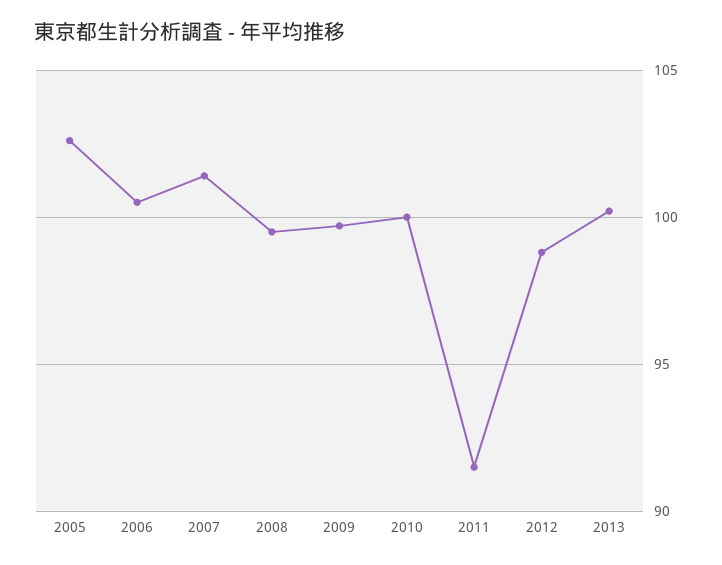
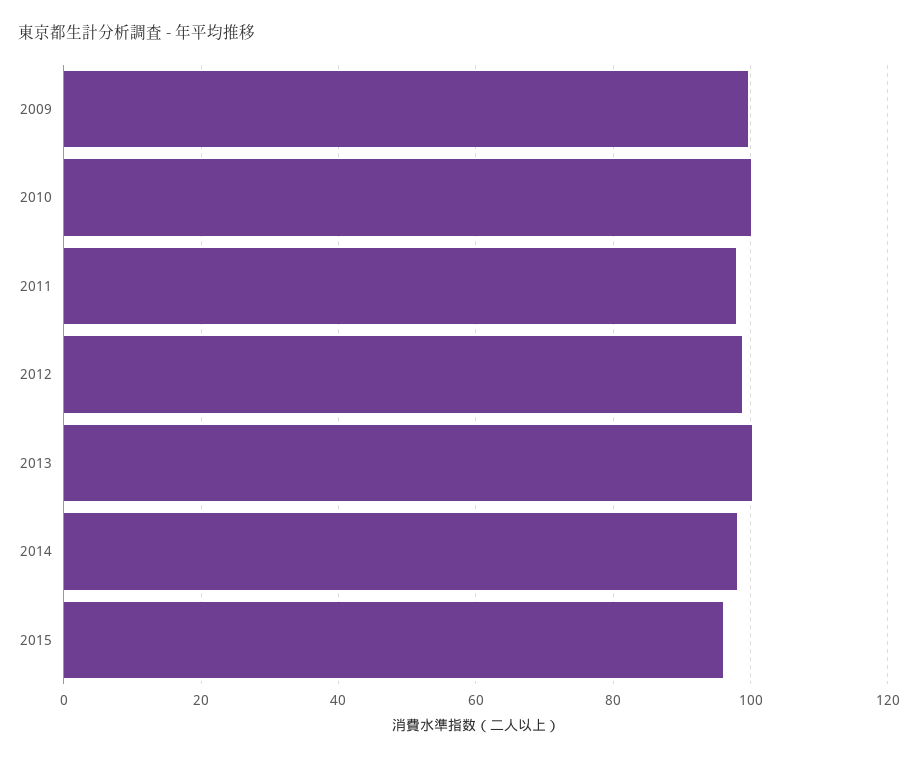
2005: 102.5 -> none
2006: 100.5 -> none
2007: 101.5 -> none
2008: 99.5 -> none
2011: 91.5 -> 98
2014: none -> 98
2015: none -> 96

